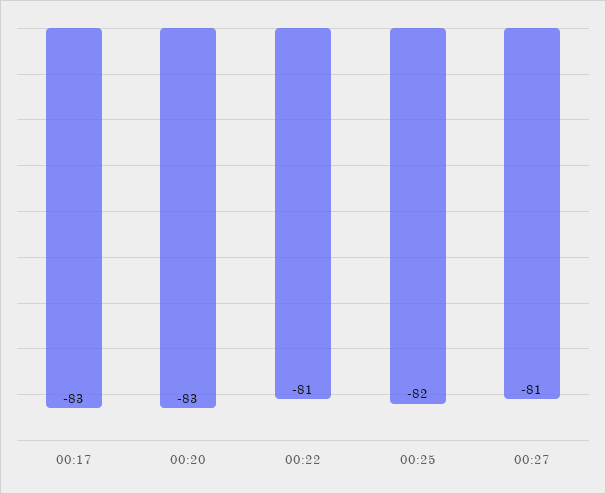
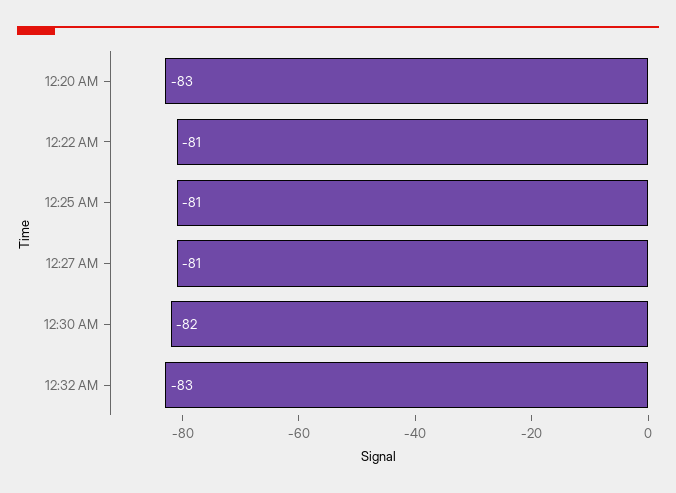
00:17: -83 -> none
00:25: -82 -> -81
12:30 AM: none -> -82
12:32 AM: none -> -83

